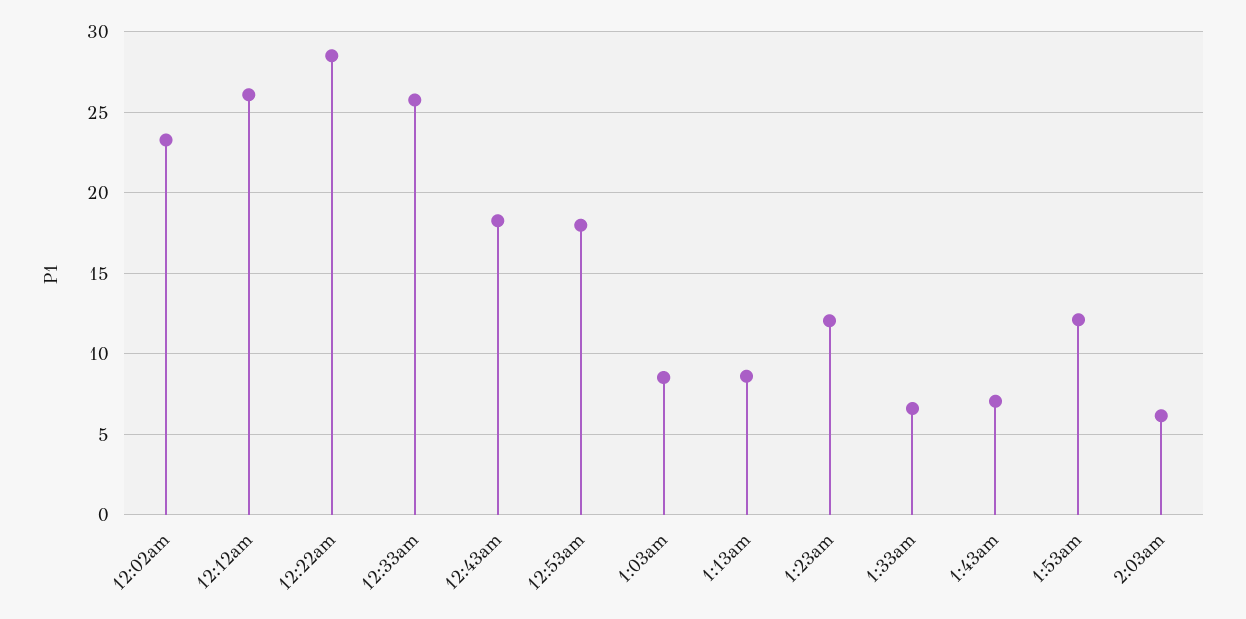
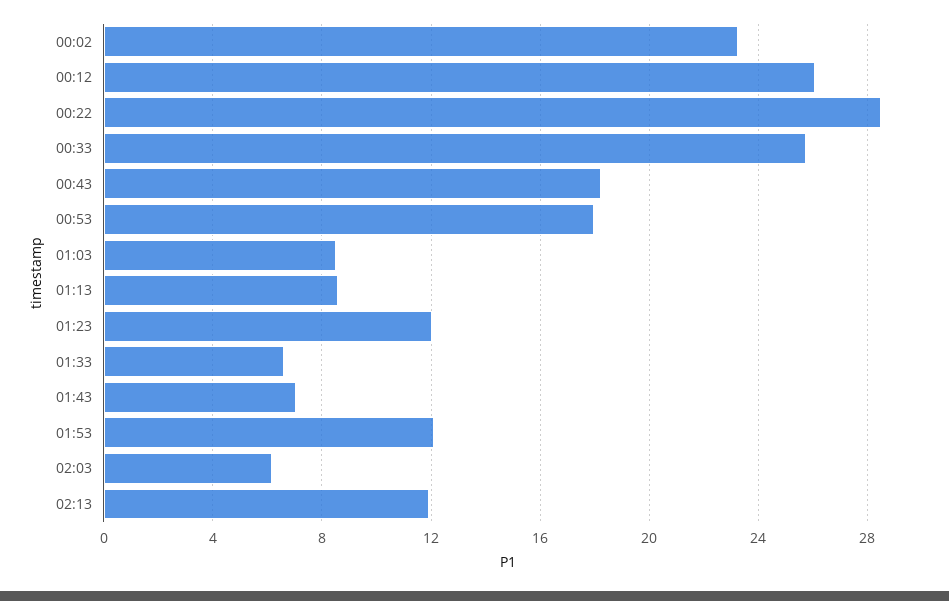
02:13: none -> 12

